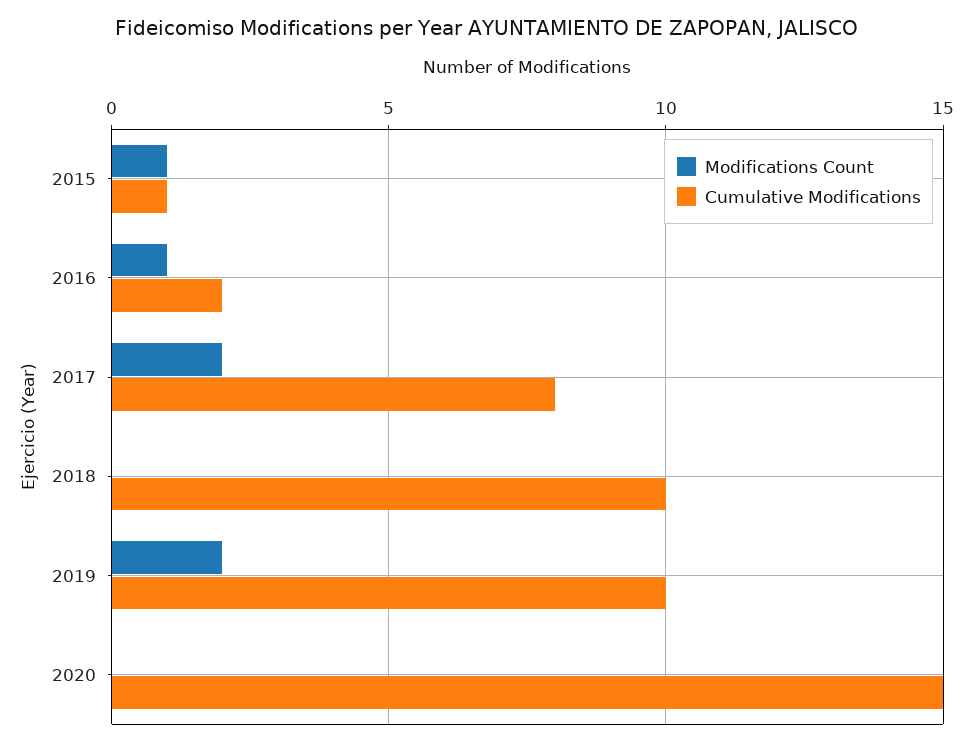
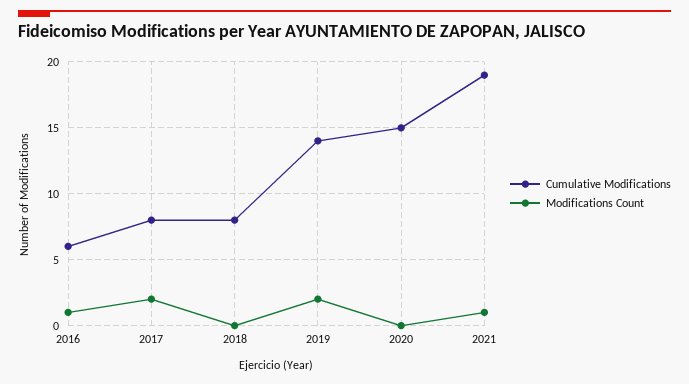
Modifications Count, 2015: 1 -> none
Cumulative Modifications, 2015: 1 -> none
Cumulative Modifications, 2016: 2 -> 6
Cumulative Modifications, 2018: 10 -> 8
Cumulative Modifications, 2019: 10 -> 14
Cumulative Modifications, 2021: none -> 19
Modifications Count, 2021: none -> 1

